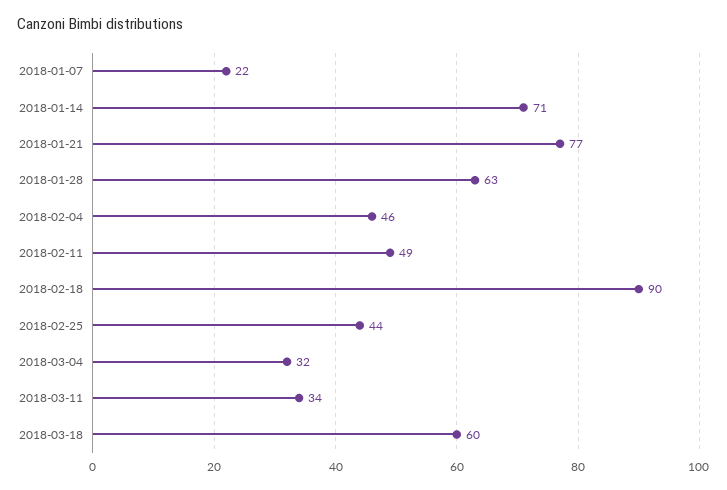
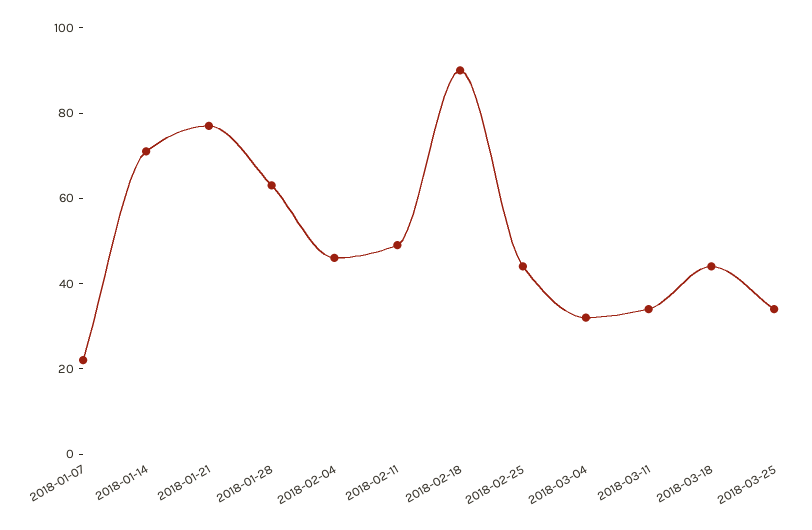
2018-03-18: 60 -> 45
2018-03-25: none -> 35

